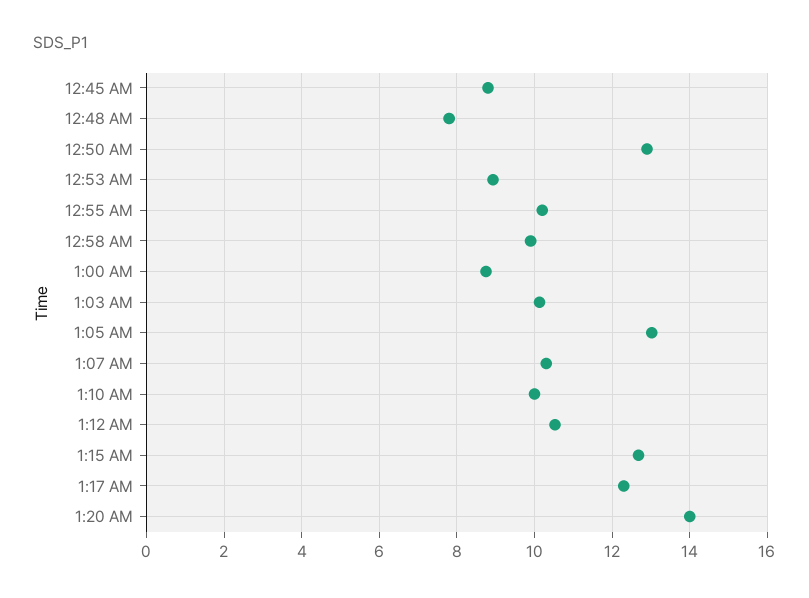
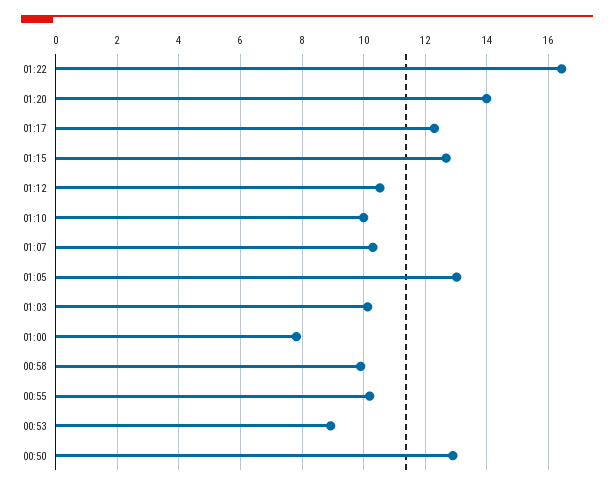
12:45 AM: 8.8 -> none
12:48 AM: 7.8 -> none
1:00 AM: 8.8 -> 7.8
01:22: none -> 16.4

